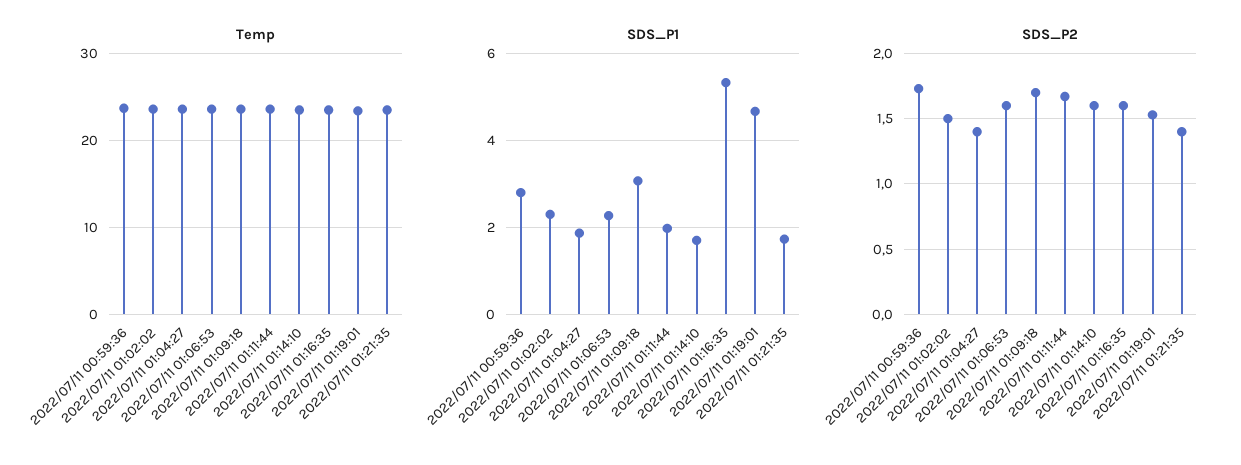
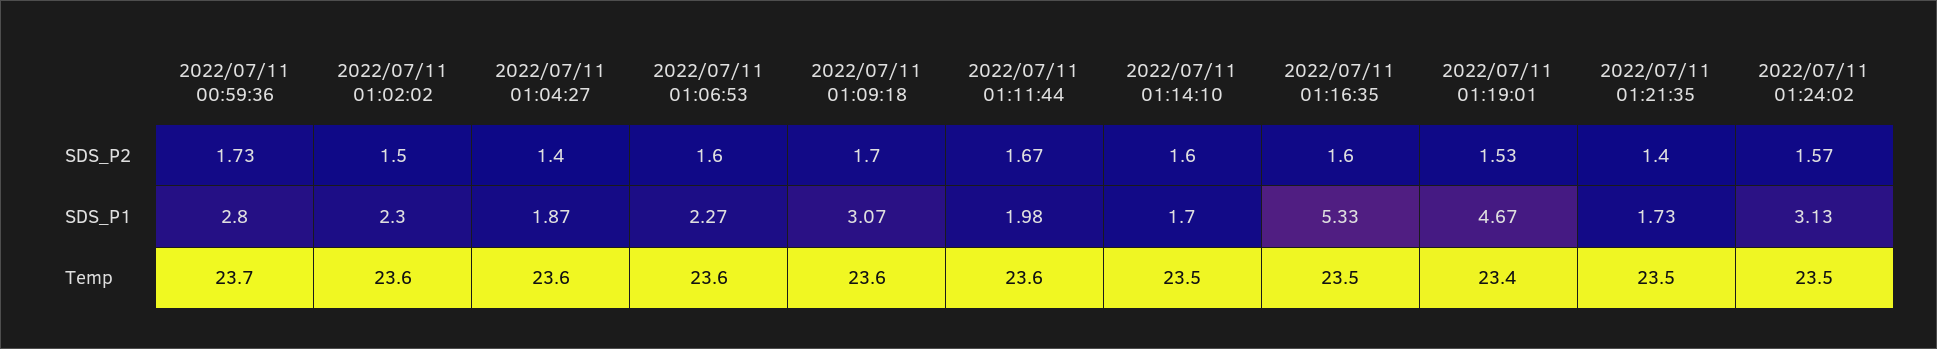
SDS_P2, 2022/07/11 01:24:02: none -> 1.57
SDS_P1, 2022/07/11 01:24:02: none -> 3.13
Temp, 2022/07/11 01:24:02: none -> 23.5

